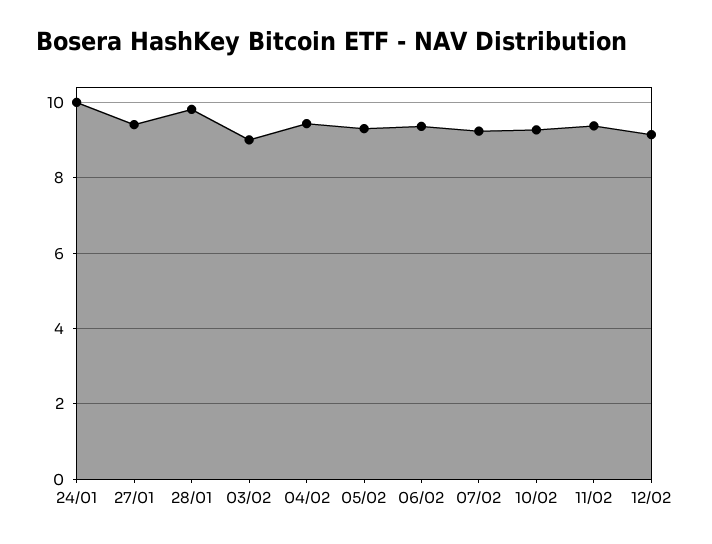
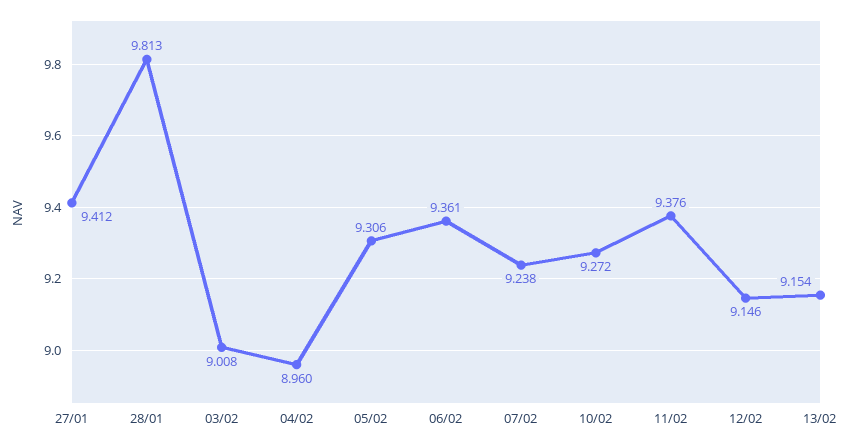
24/01: 10 -> none
04/02: 9.4 -> 8.96
13/02: none -> 9.154

